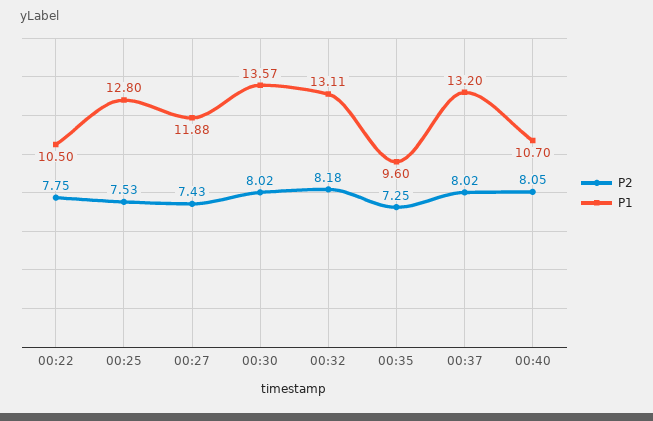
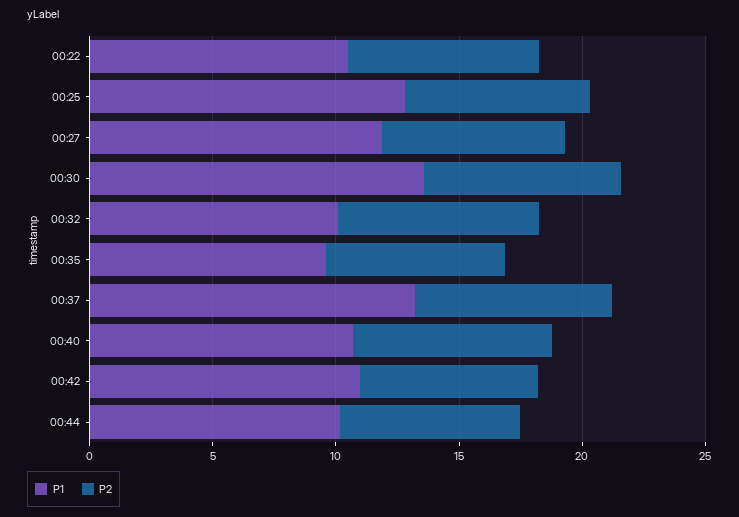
P1, 00:32: 13.11 -> 10
P1, 00:42: none -> 11
P2, 00:42: none -> 7
P1, 00:44: none -> 10
P2, 00:44: none -> 7

